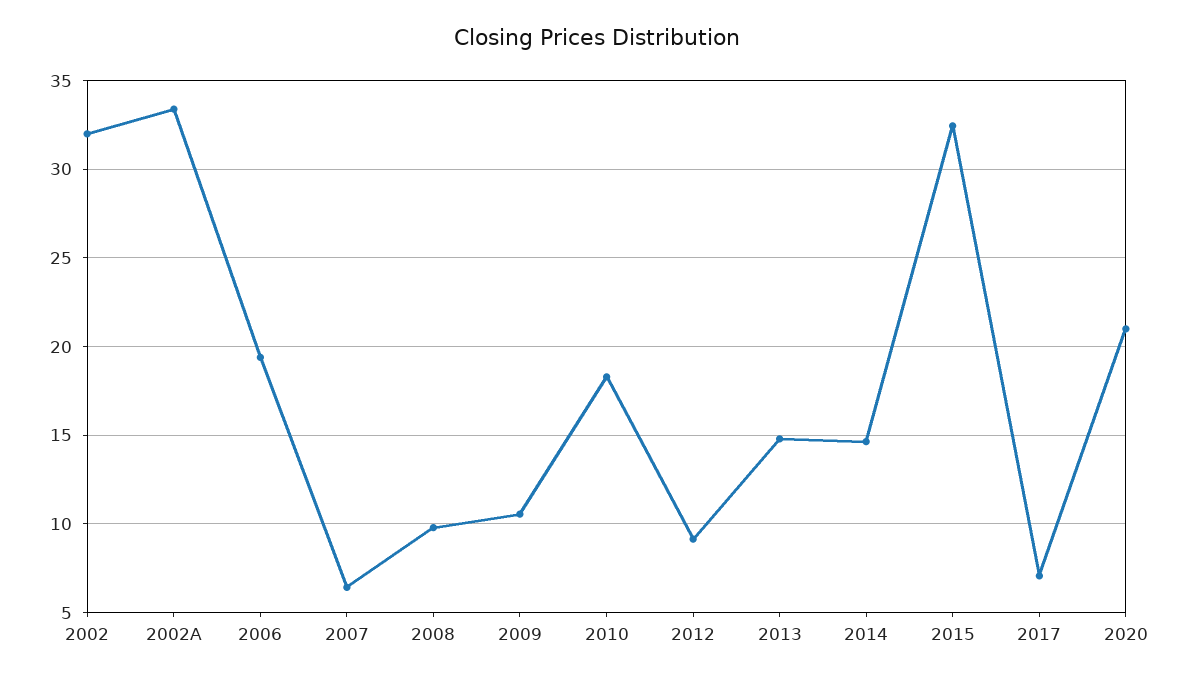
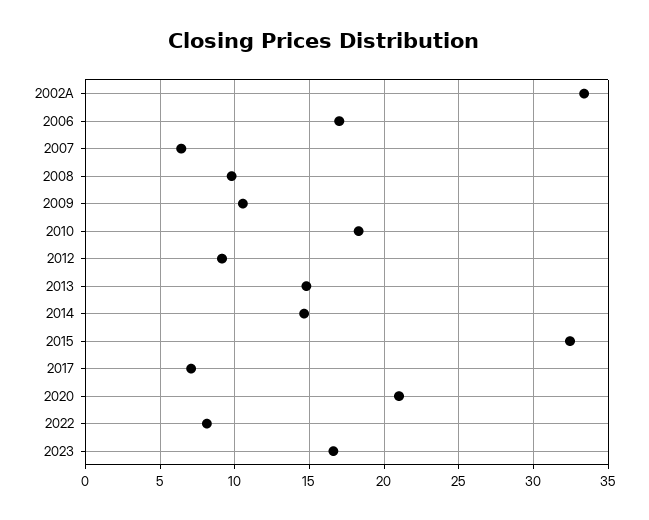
2002: 32 -> none
2006: 19.5 -> 17
2022: none -> 8
2023: none -> 16.5

